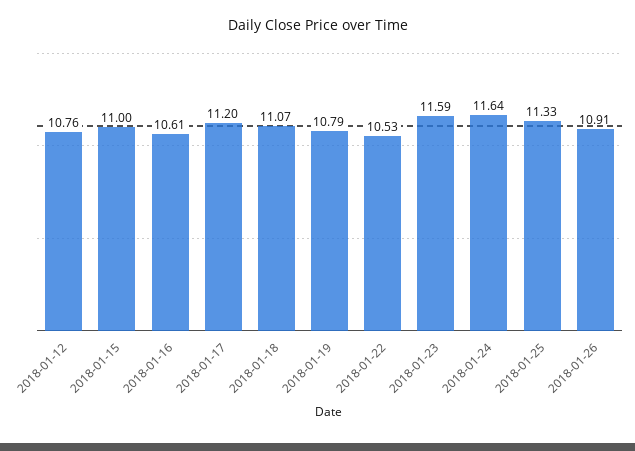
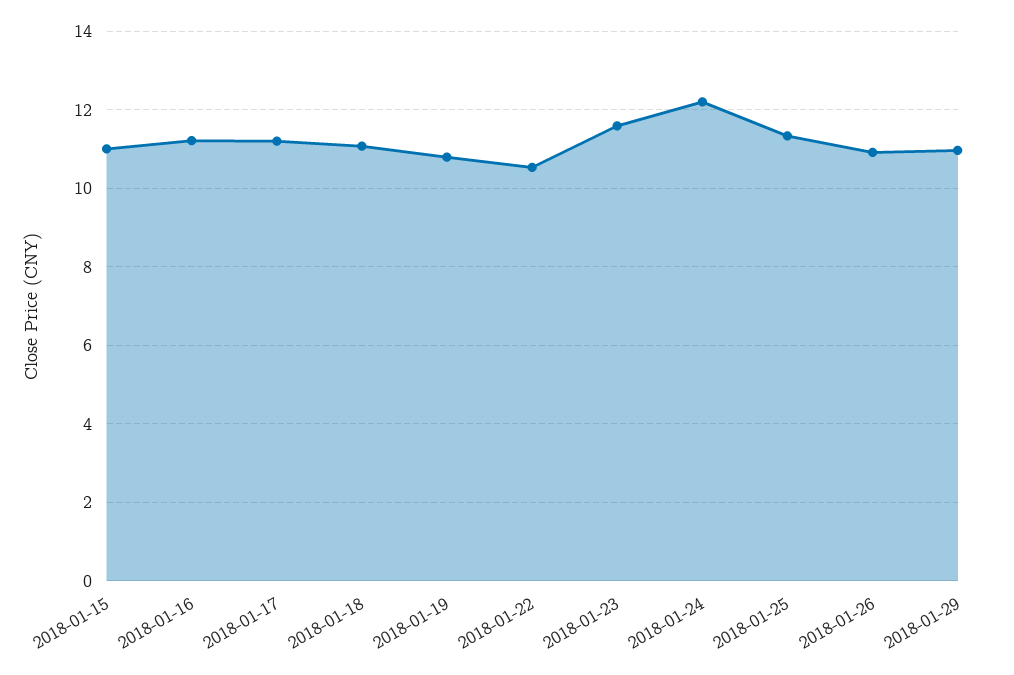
2018-01-12: 10.76 -> none
2018-01-16: 10.61 -> 11.2
2018-01-24: 11.64 -> 12.2
2018-01-29: none -> 11

